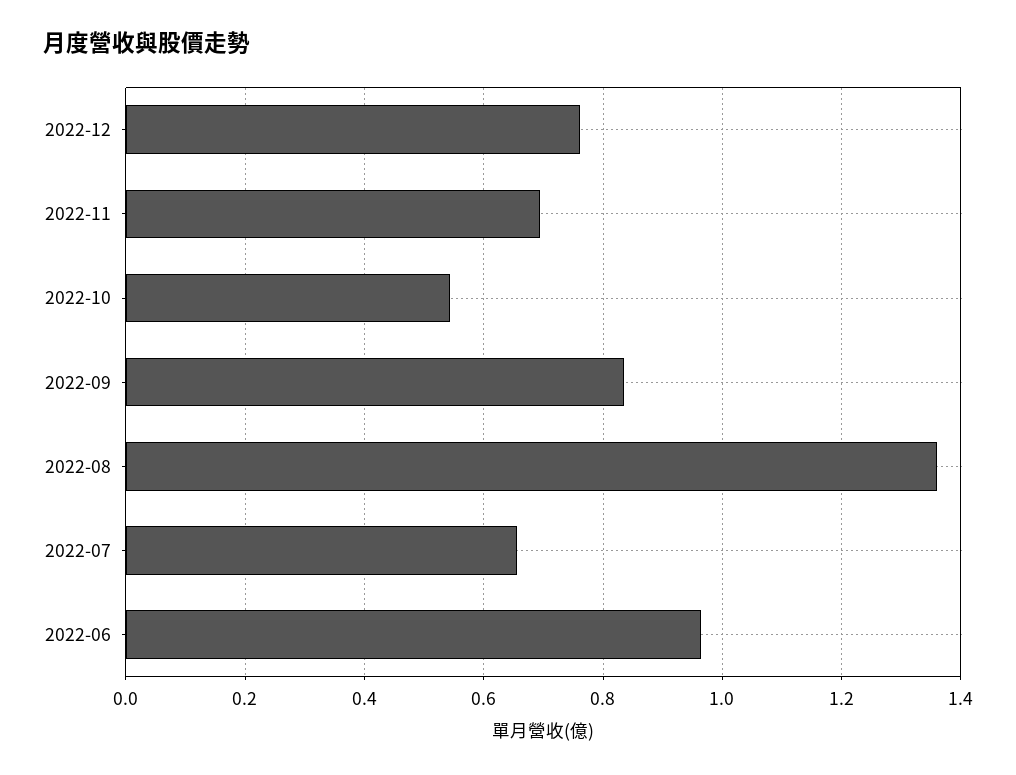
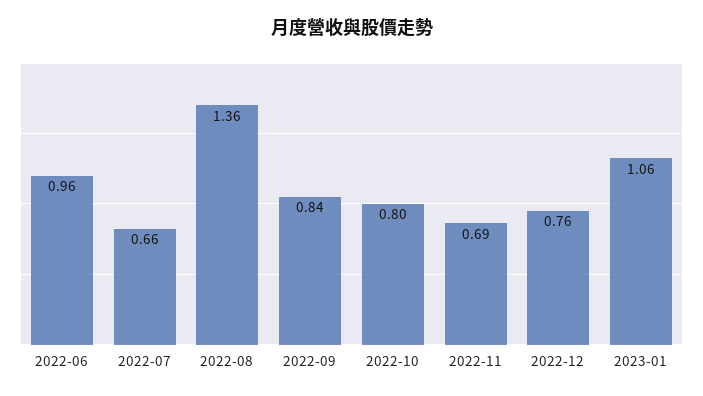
2022-10: 0.54 -> 0.8
2023-01: none -> 1.06

